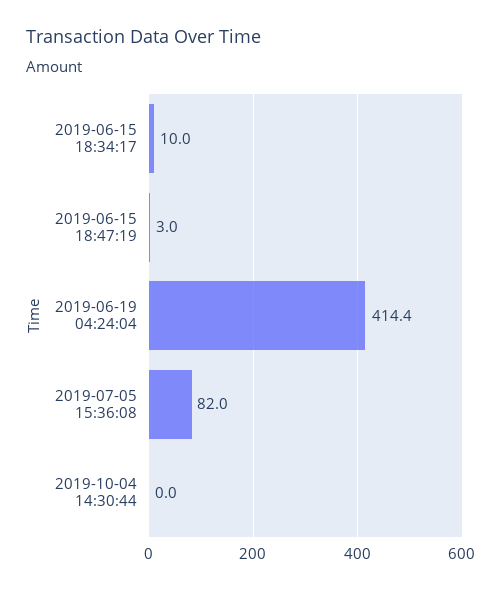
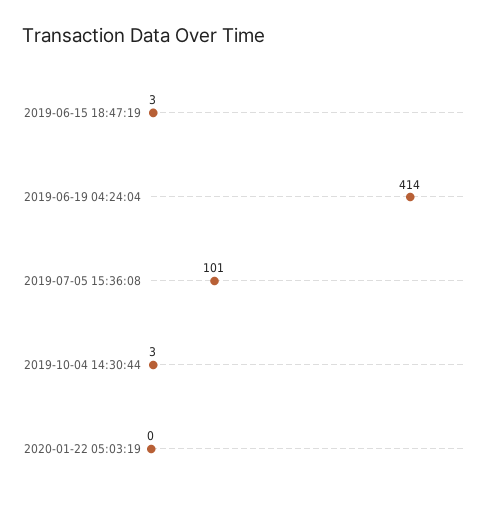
2019-06-15 18:34:17: 10 -> none
2019-07-05 15:36:08: 82 -> 101
2019-10-04 14:30:44: 0 -> 3
2020-01-22 05:03:19: none -> 0

